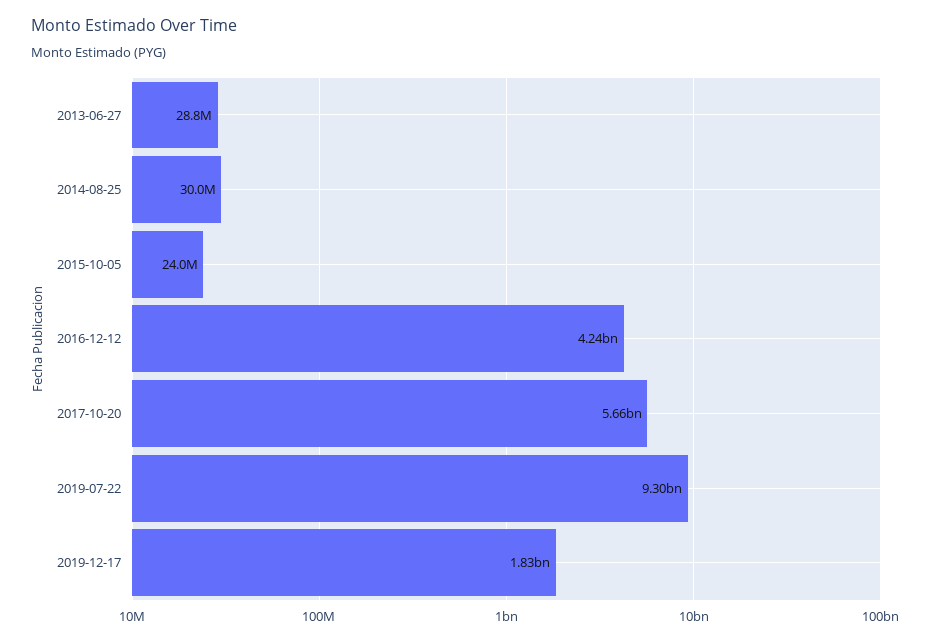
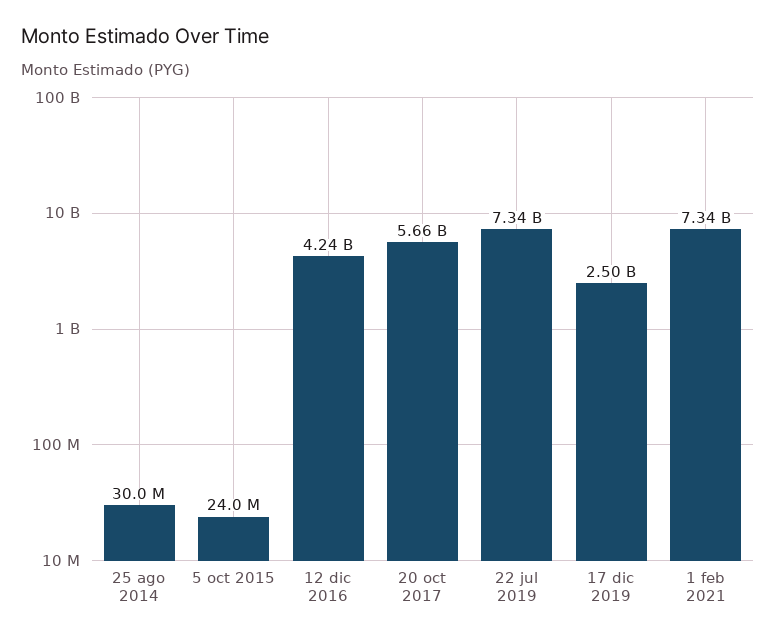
2013-06-27: 28800000 -> none
2019-07-22: 9300000000 -> 7340000000
2019-12-17: 1830000000 -> 2500000000
1 feb 2021: none -> 7340000000

